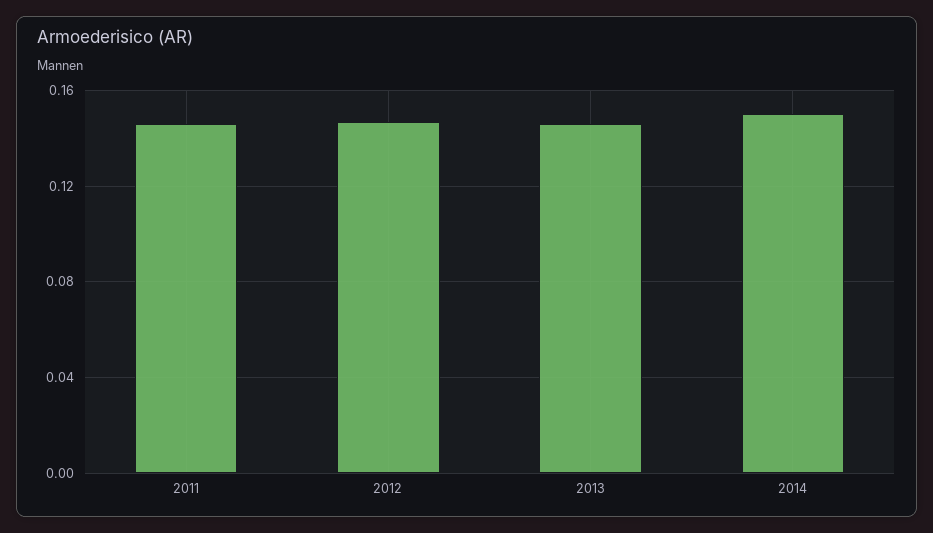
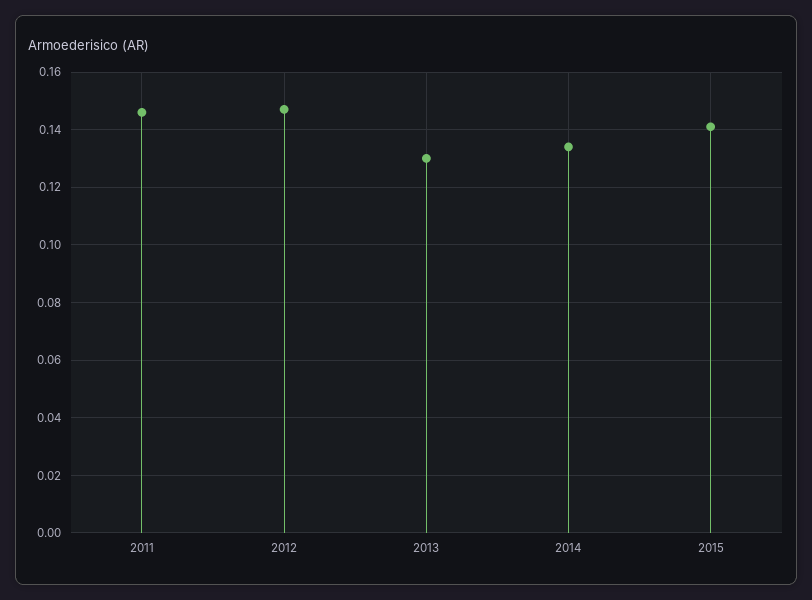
2013: 0.145 -> 0.13
2014: 0.15 -> 0.135
2015: none -> 0.14

